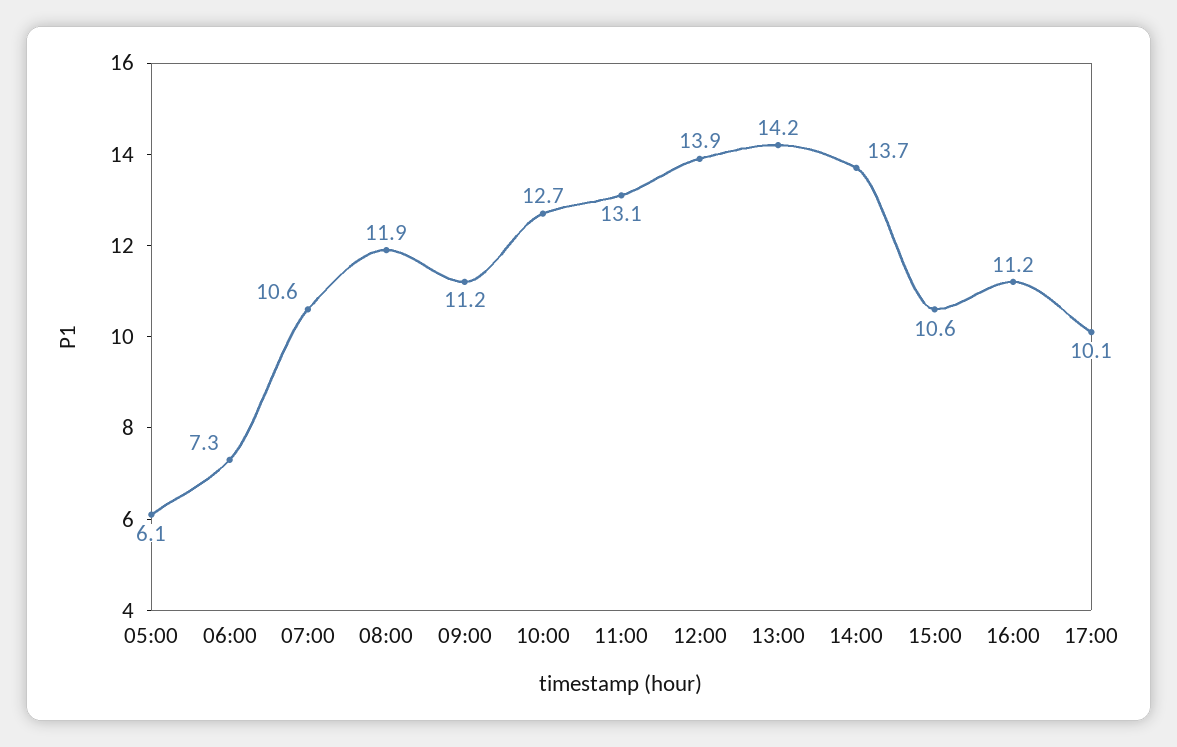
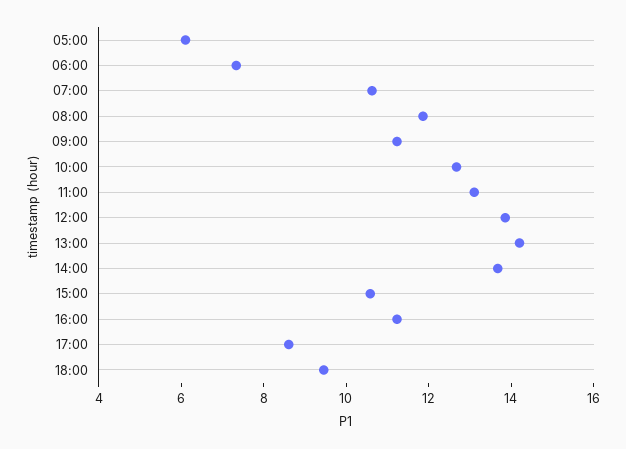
17:00: 10.1 -> 8.5
18:00: none -> 9.5

